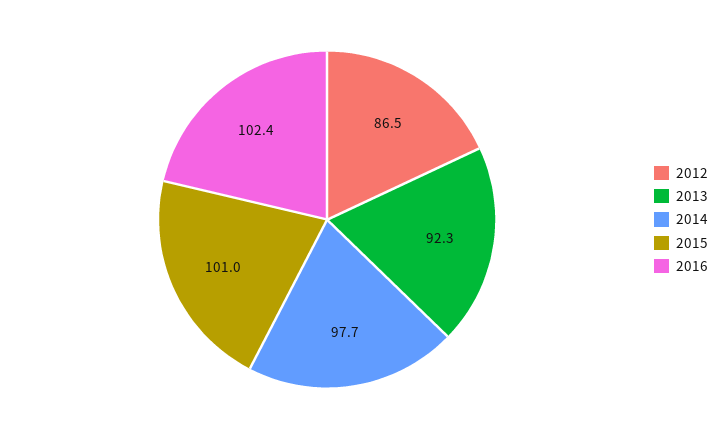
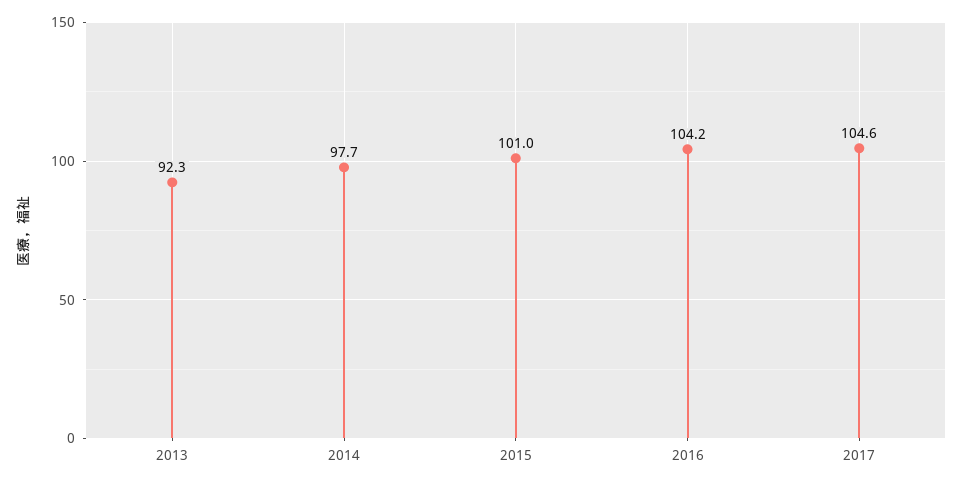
2012: 86.5 -> none
2016: 102.4 -> 104.2
2017: none -> 104.6

